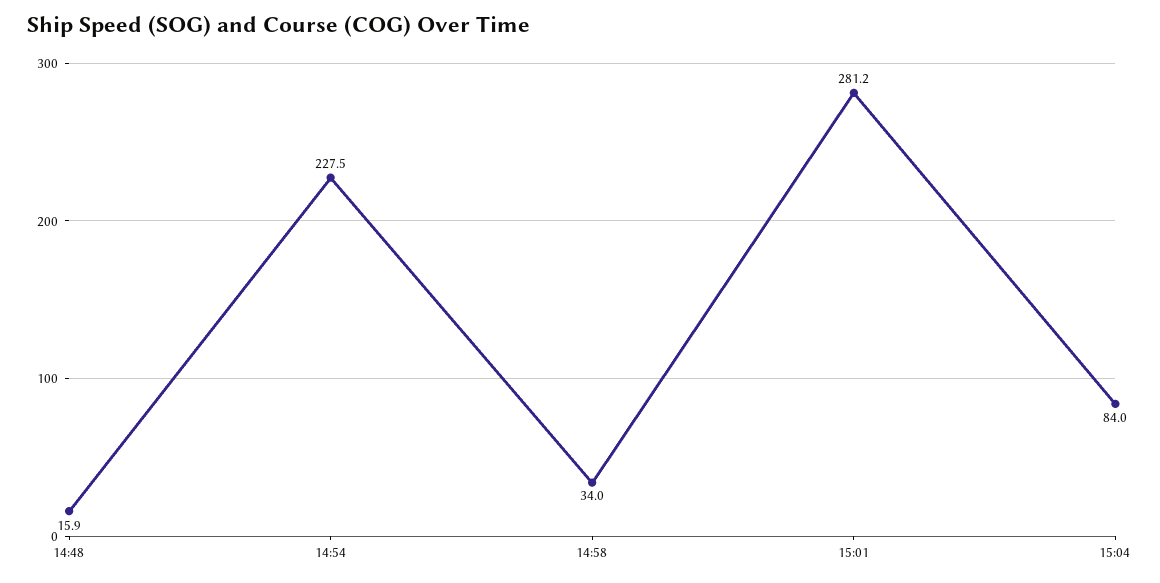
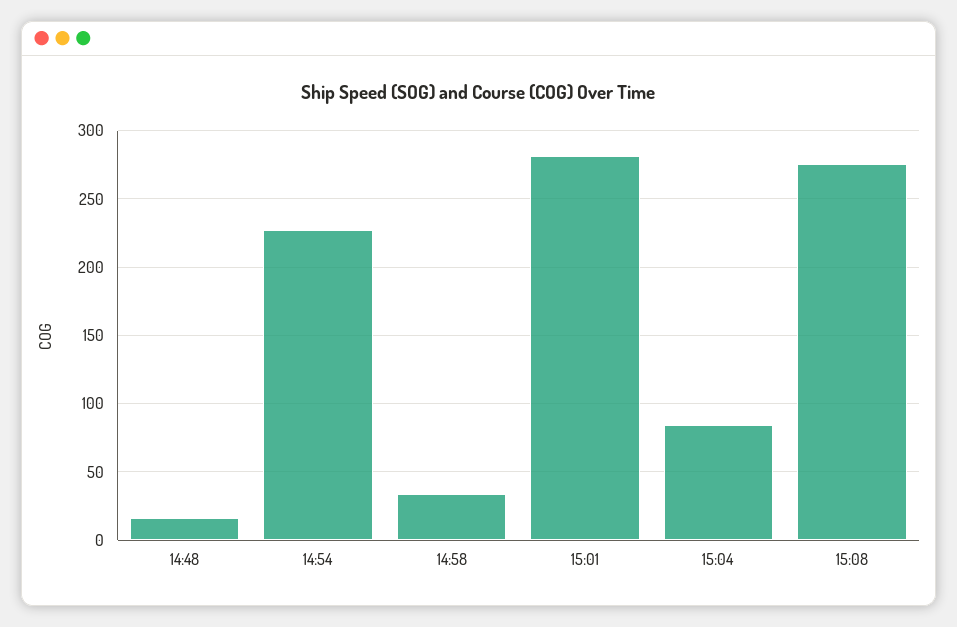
15:08: none -> 275

